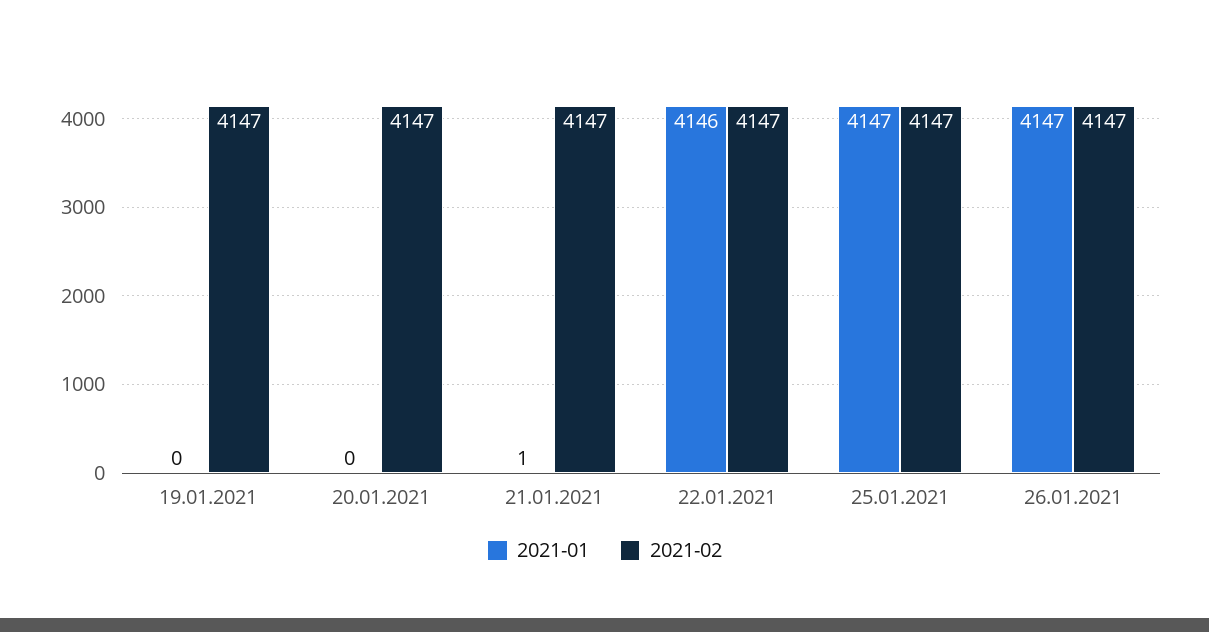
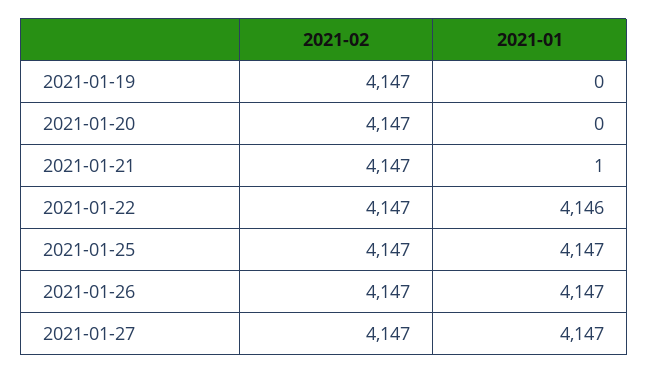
2021-02, 2021-01-27: none -> 4147
2021-01, 2021-01-27: none -> 4147

